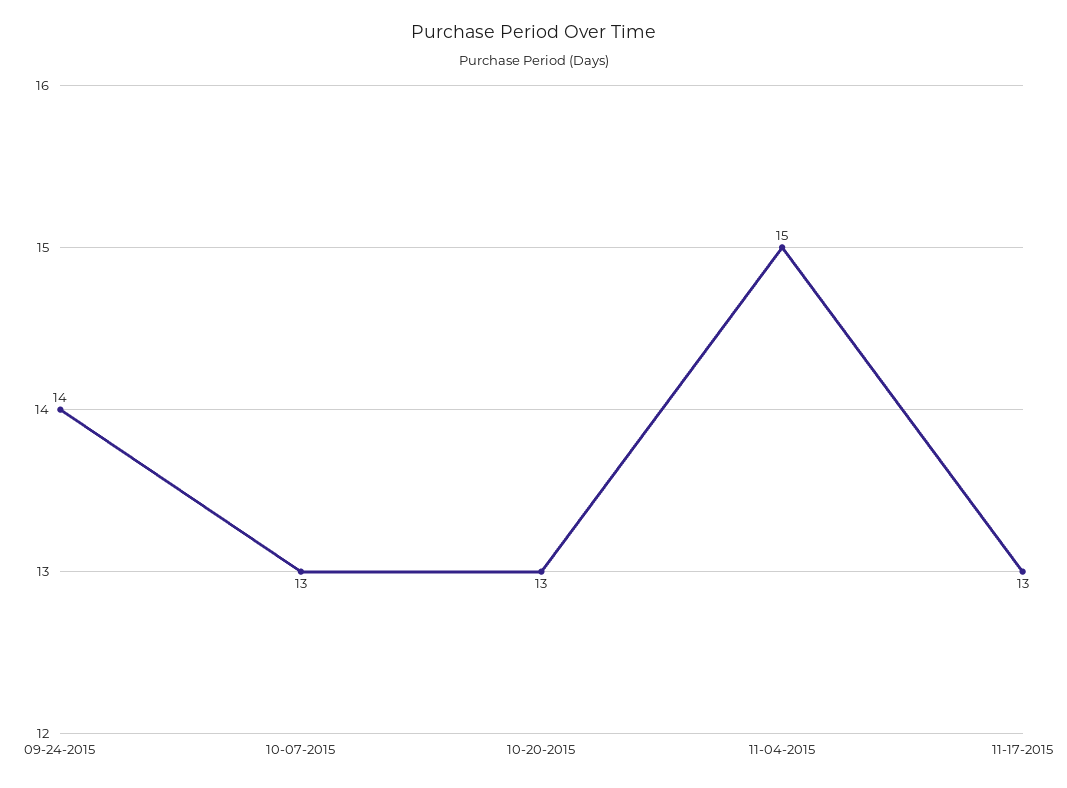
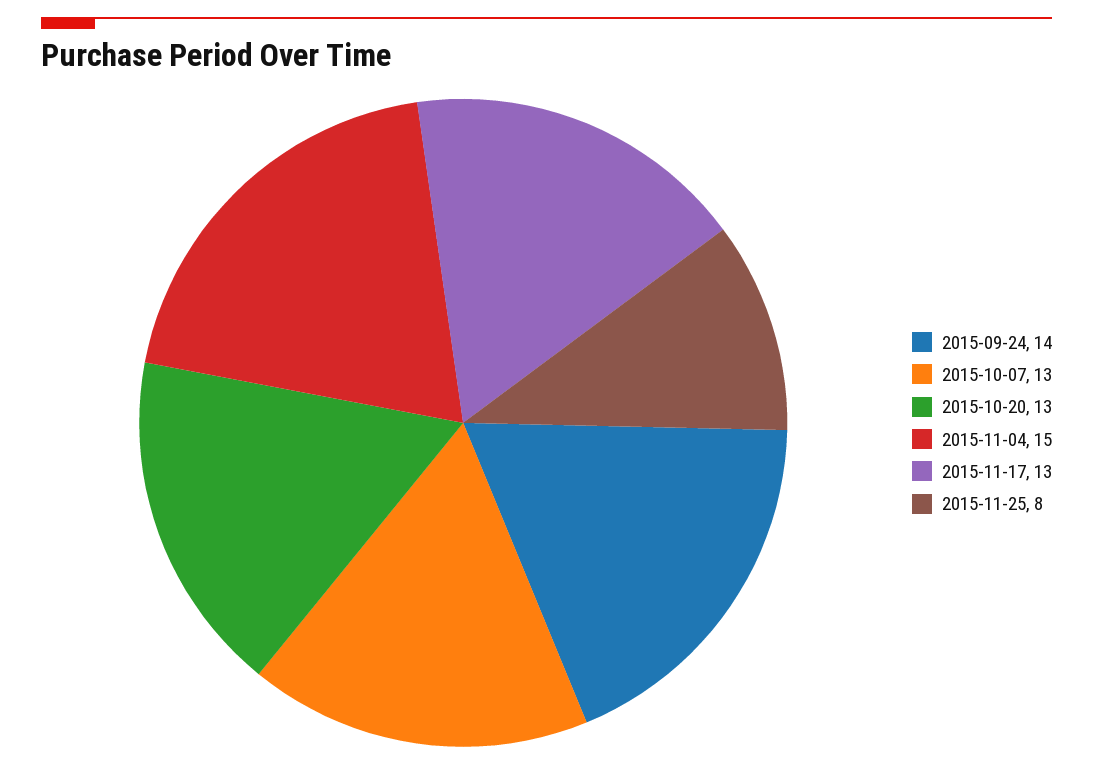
2015-11-25: none -> 8

